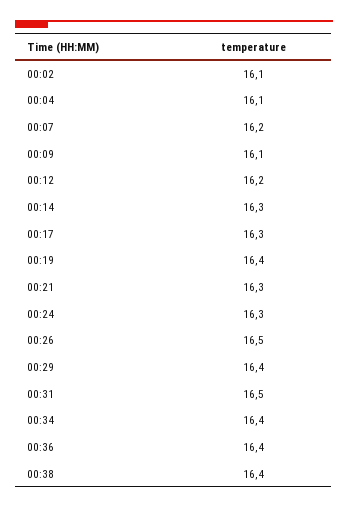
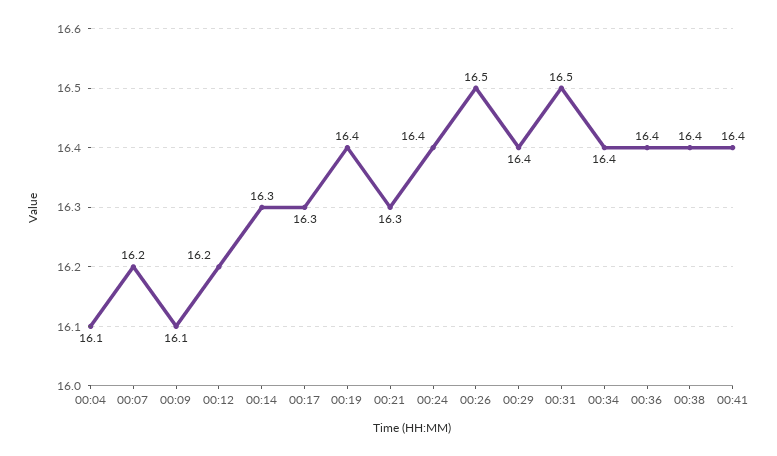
00:02: 16.1 -> none
00:24: 16.3 -> 16.4
00:41: none -> 16.4

